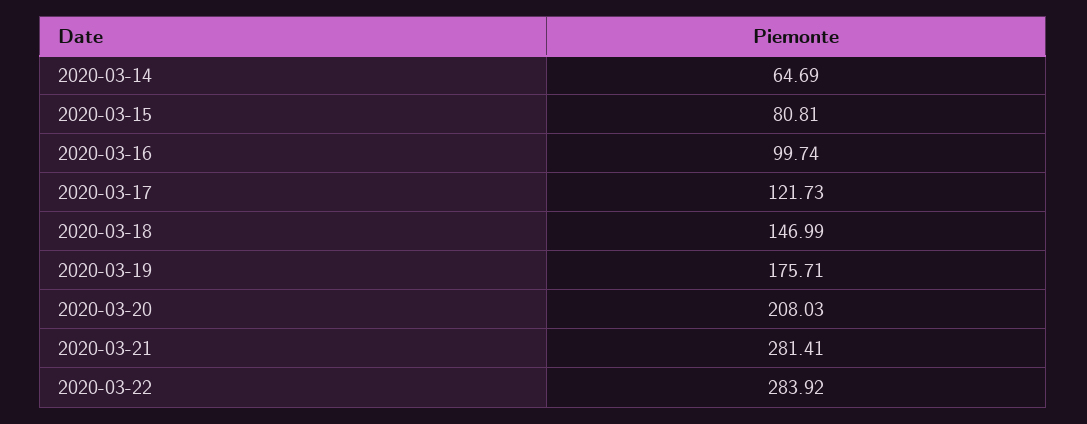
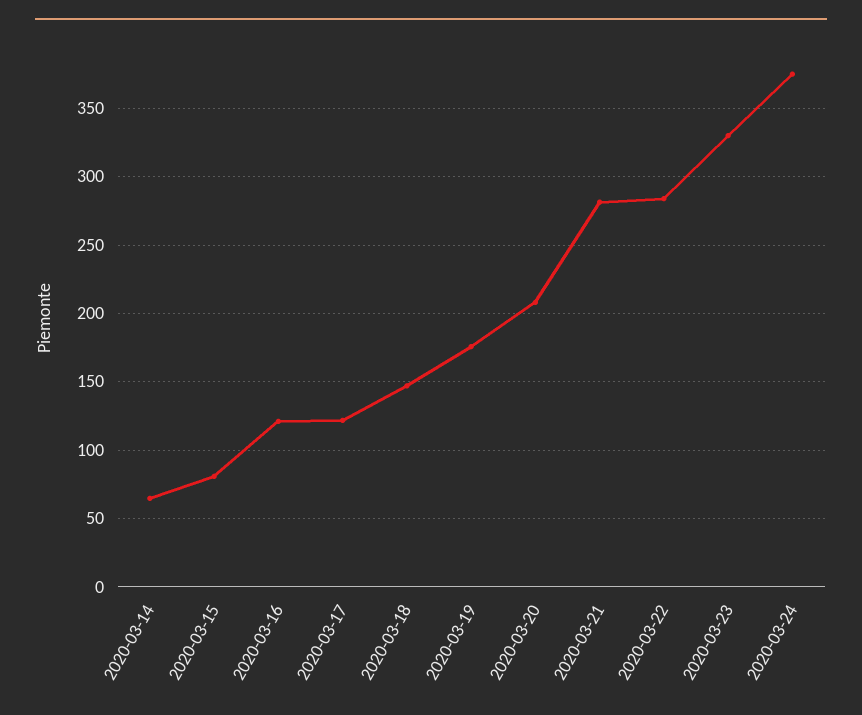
2020-03-16: 99.74 -> 120
2020-03-23: none -> 330
2020-03-24: none -> 375

